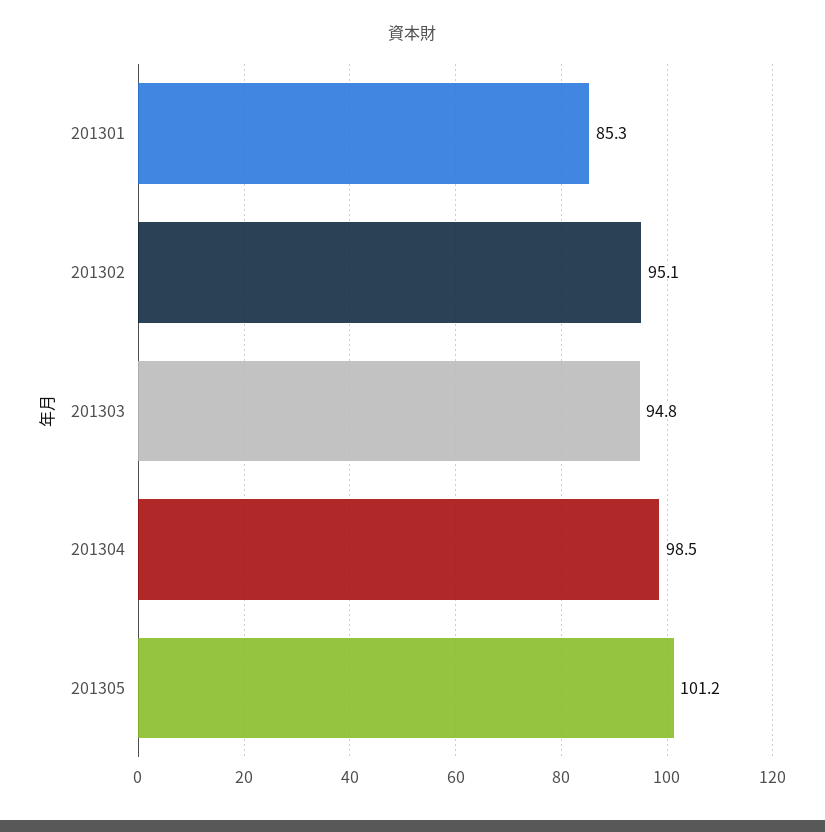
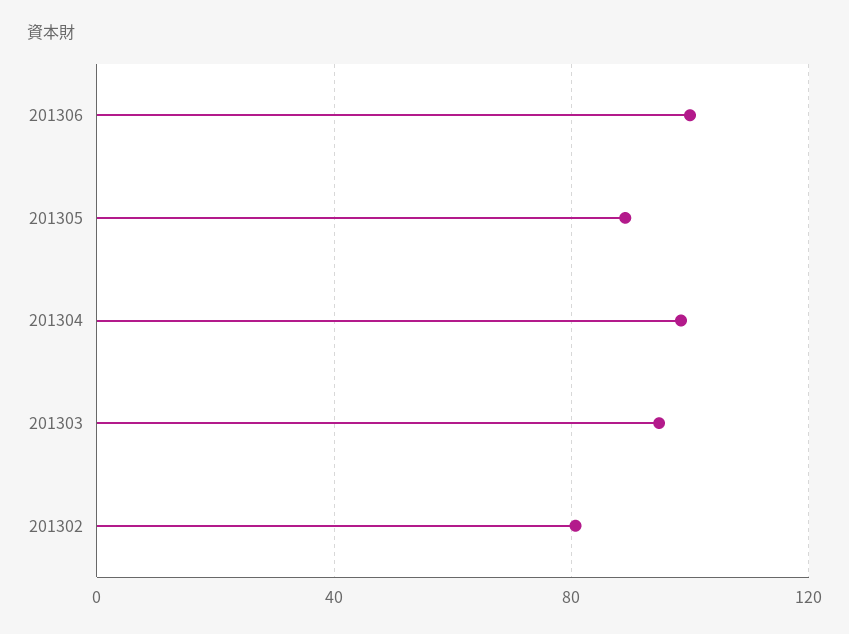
201301: 85.3 -> none
201302: 95.1 -> 80
201305: 101.2 -> 90
201306: none -> 100

